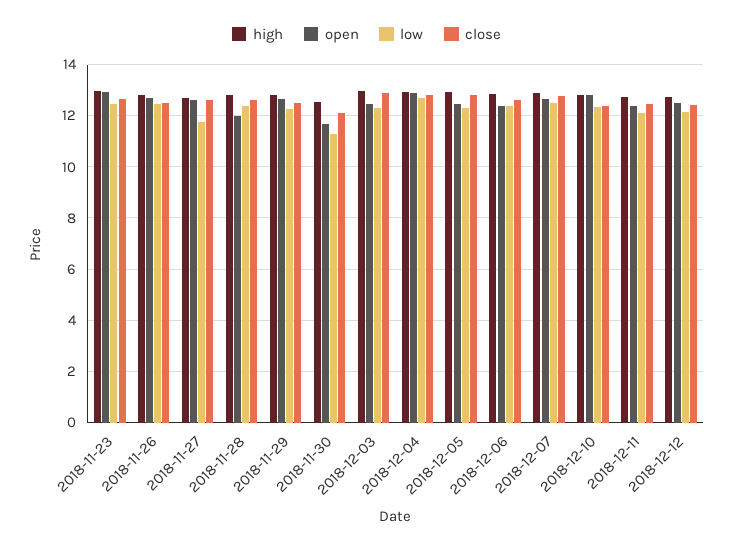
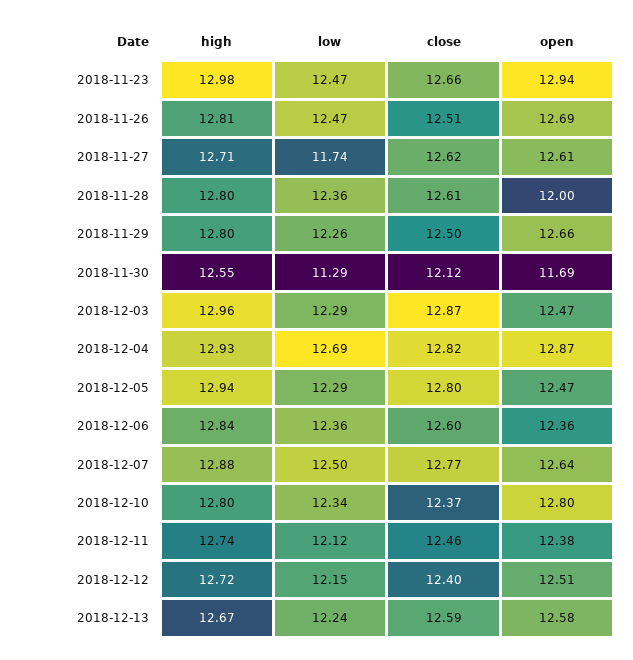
high, 2018-12-13: none -> 12.67
low, 2018-12-13: none -> 12.24
close, 2018-12-13: none -> 12.59
open, 2018-12-13: none -> 12.58

